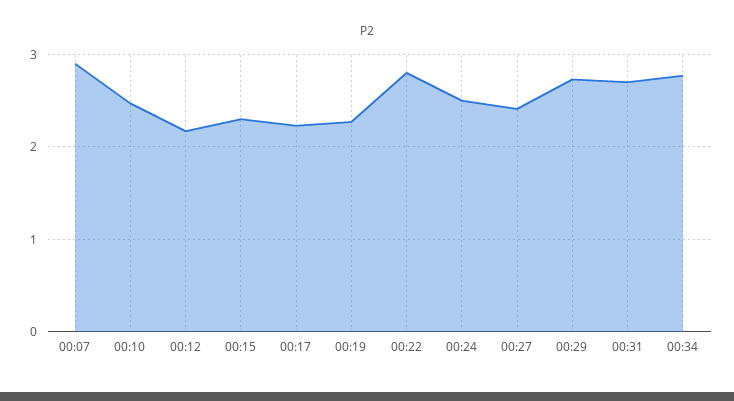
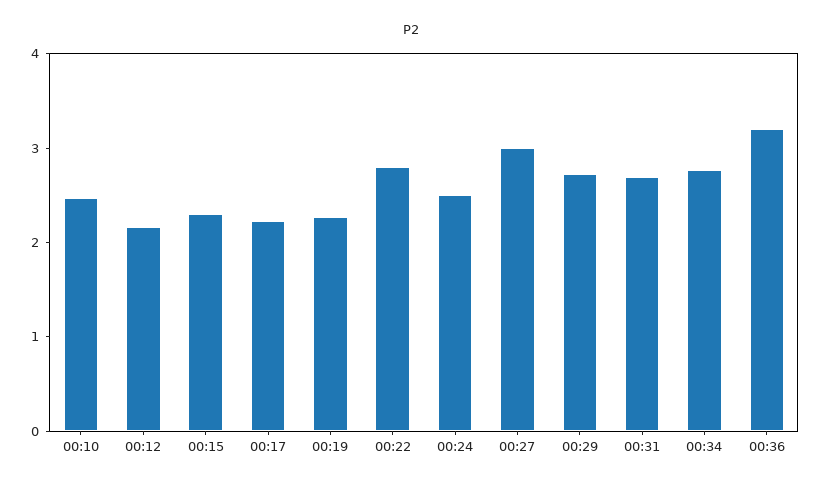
00:07: 2.9 -> none
00:27: 2.4 -> 3
00:36: none -> 3.2

